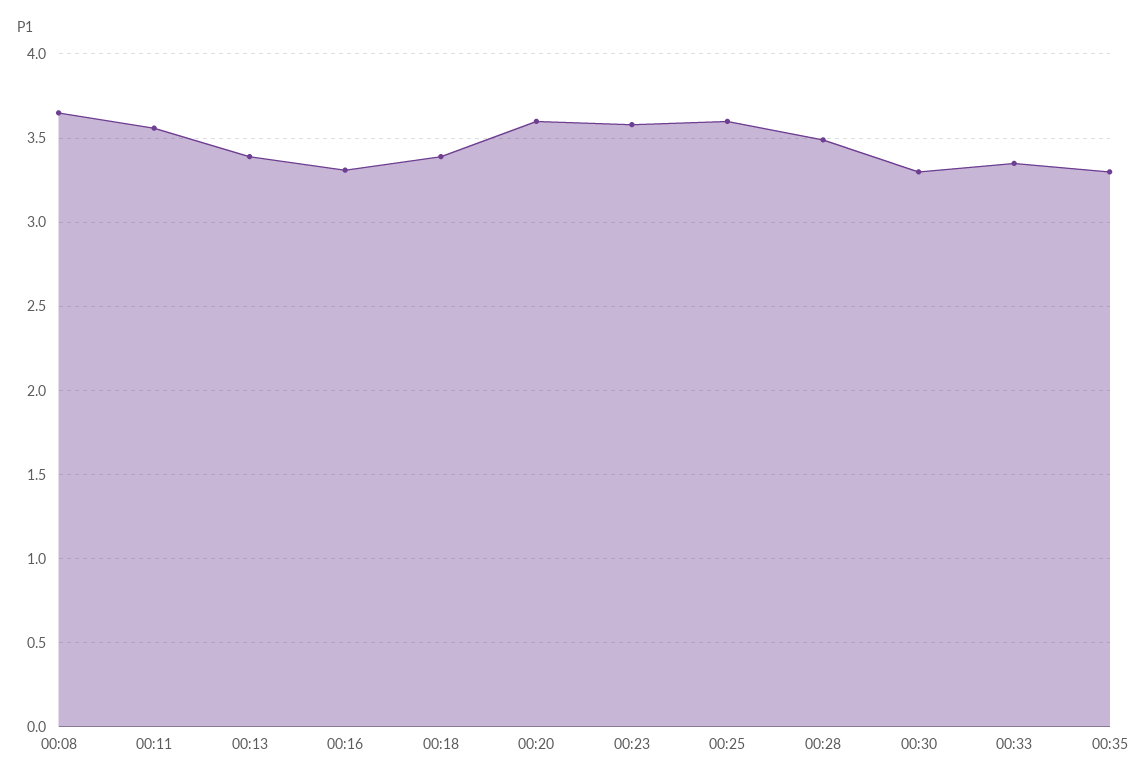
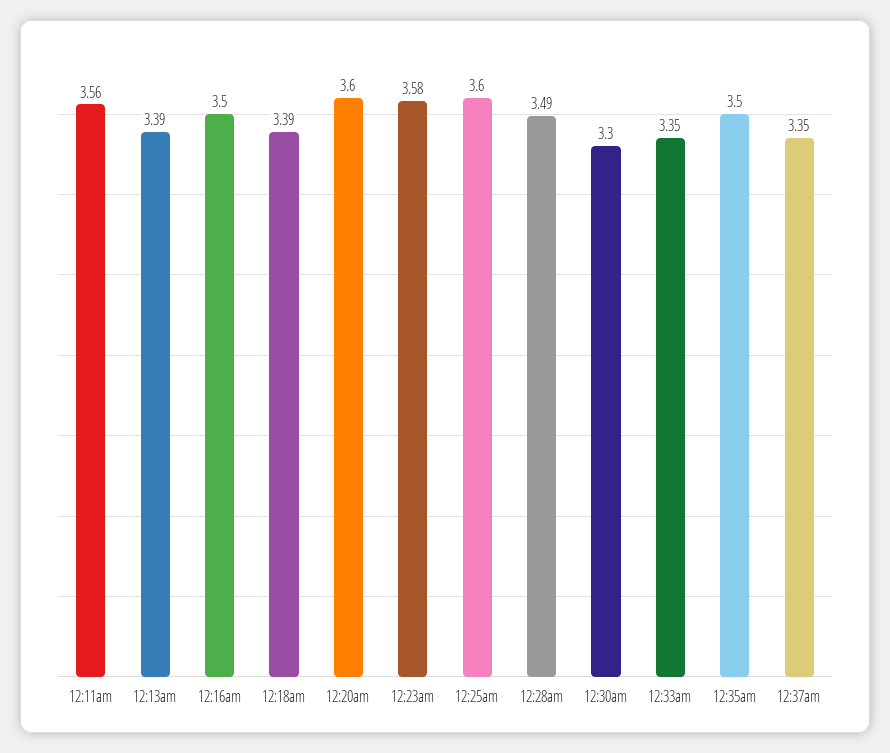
00:08: 3.65 -> none
00:16: 3.3 -> 3.5
00:35: 3.3 -> 3.5
12:37am: none -> 3.35

